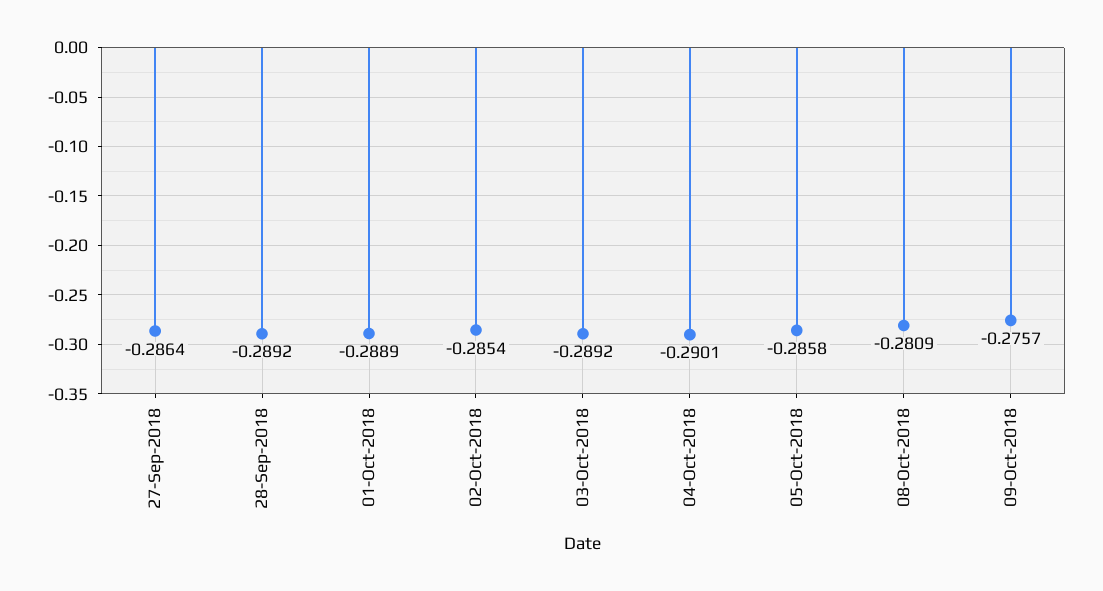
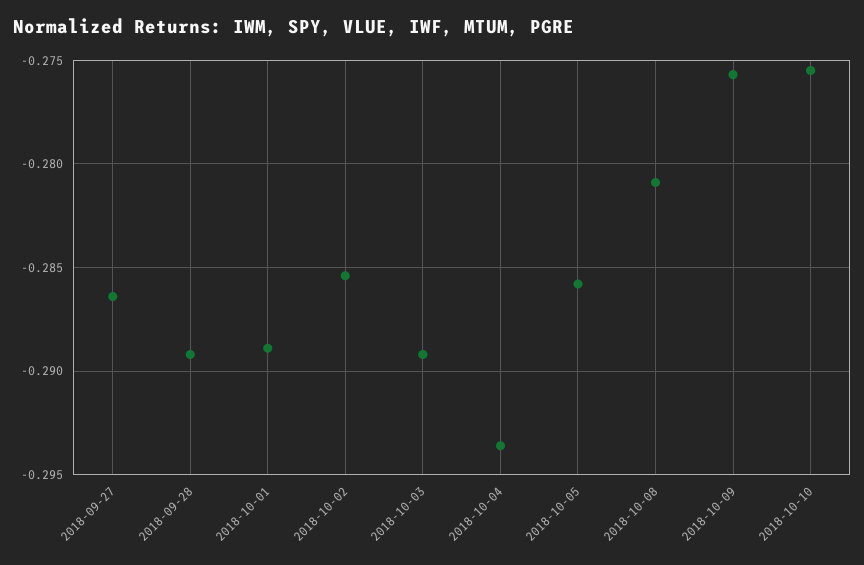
04-Oct-2018: -0.2901 -> -0.2935
2018-10-10: none -> -0.2755

